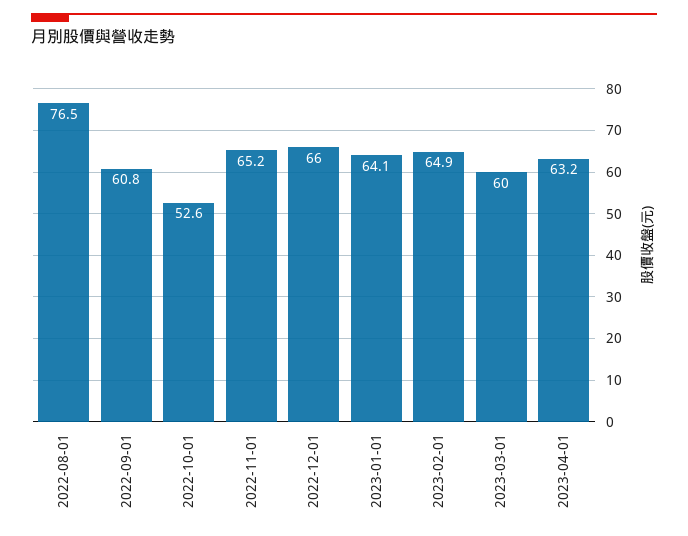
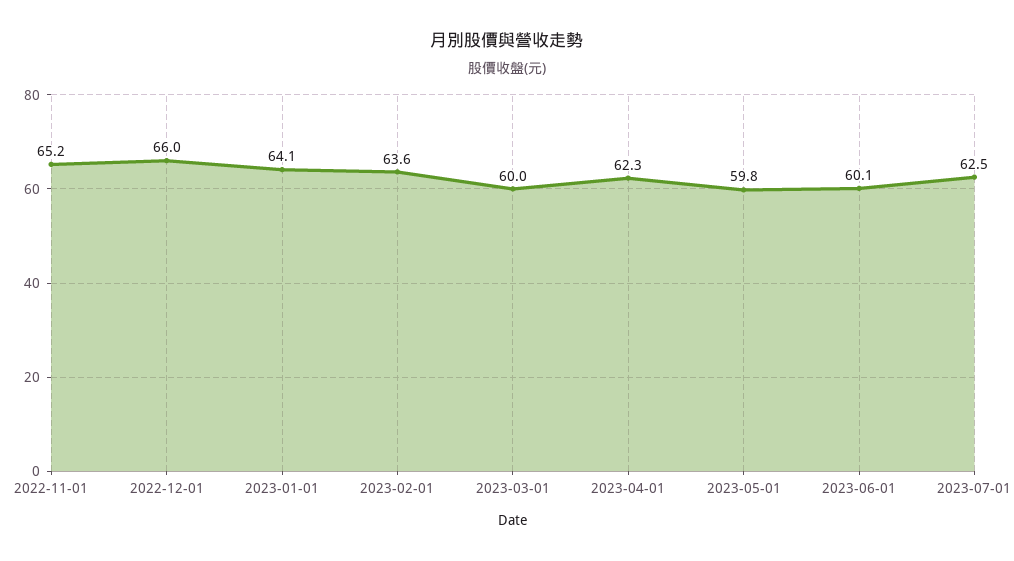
2022-08-01: 76.5 -> none
2022-09-01: 60.8 -> none
2022-10-01: 52.6 -> none
2023-02-01: 64.9 -> 63.6
2023-04-01: 63.2 -> 62.3
2023-05-01: none -> 59.8
2023-06-01: none -> 60.1
2023-07-01: none -> 62.5

